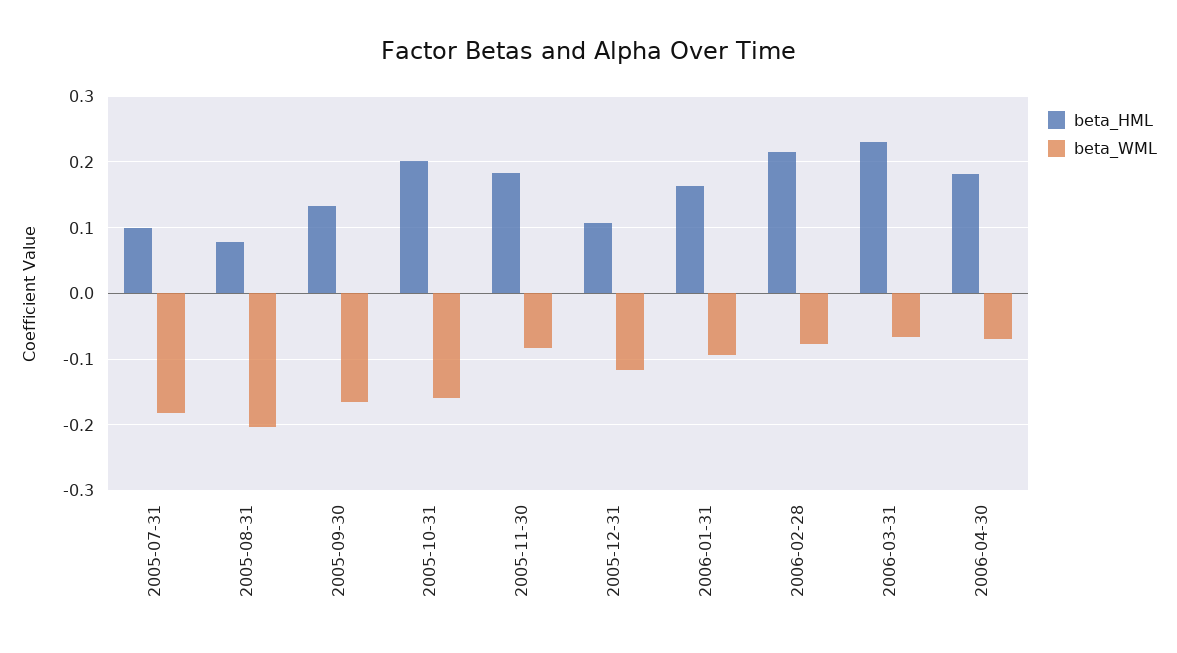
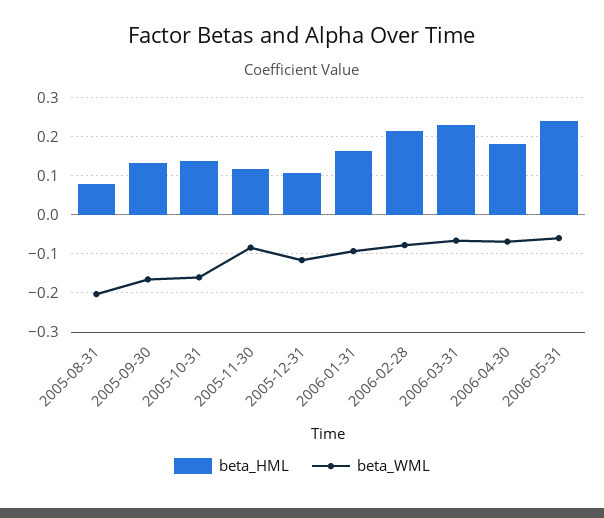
beta_HML, 2005-07-31: 0.1 -> none
beta_WML, 2005-07-31: -0.18 -> none
beta_HML, 2005-10-31: 0.2 -> 0.14
beta_HML, 2005-11-30: 0.18 -> 0.12
beta_HML, 2006-05-31: none -> 0.24
beta_WML, 2006-05-31: none -> -0.06

